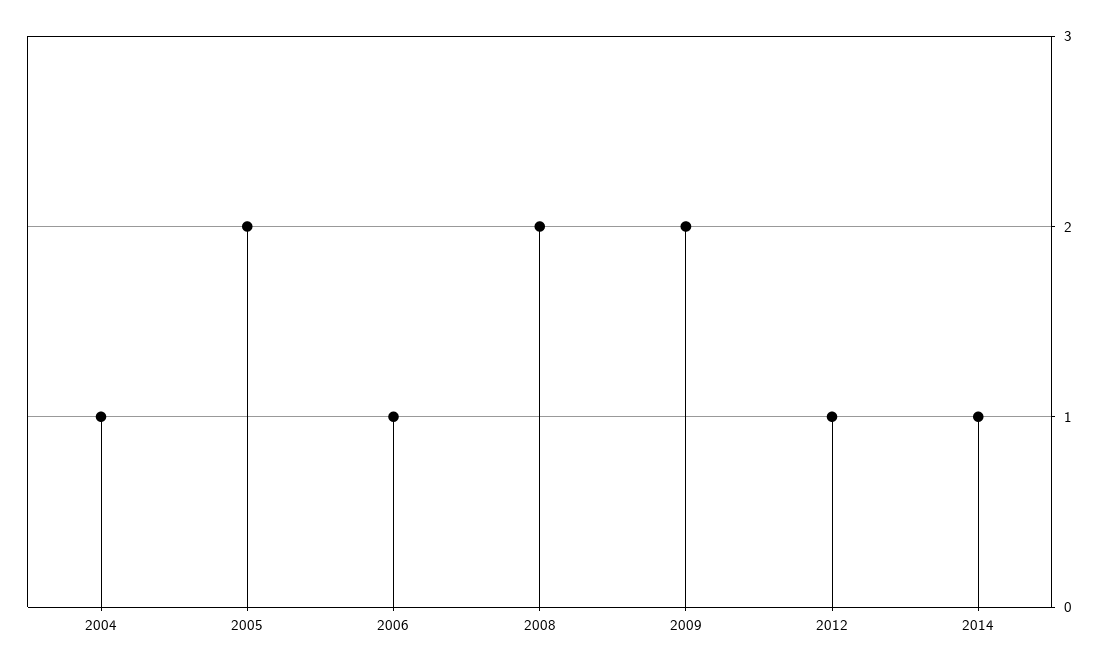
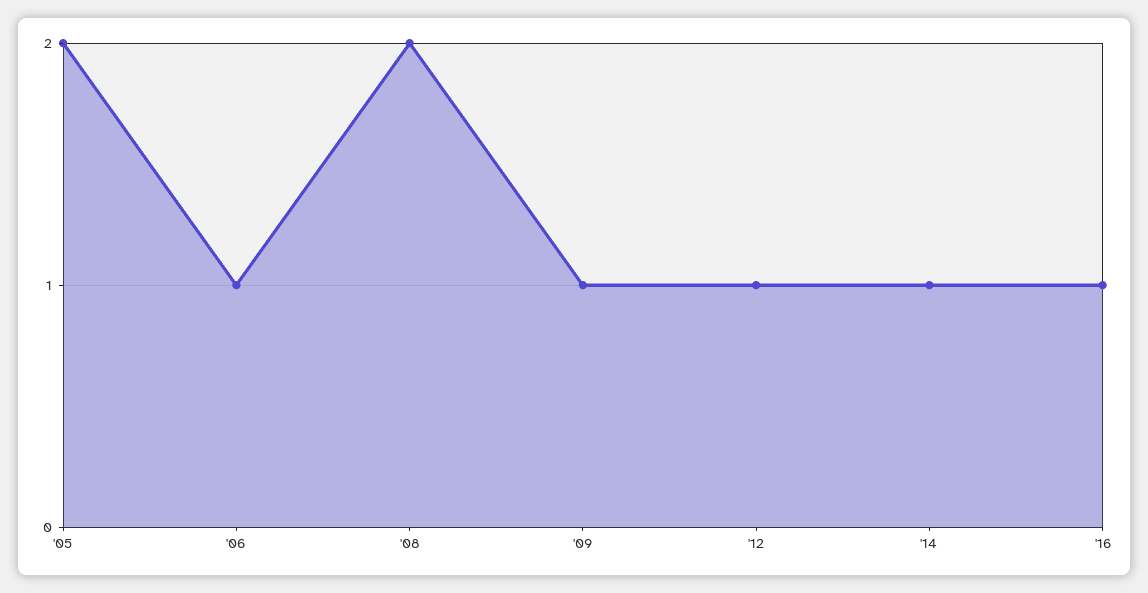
2004: 1 -> none
2009: 2 -> 1
'16: none -> 1

